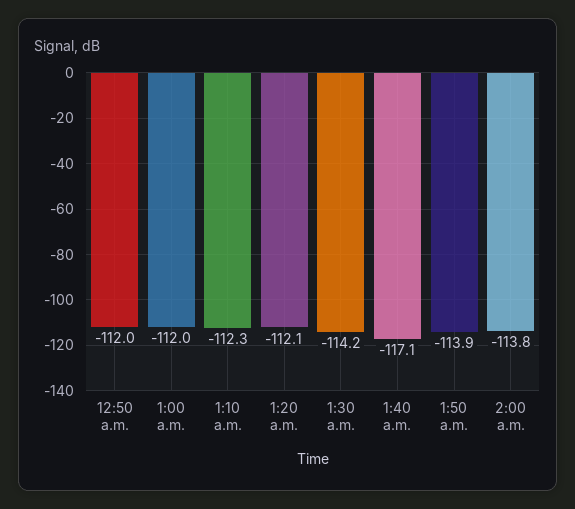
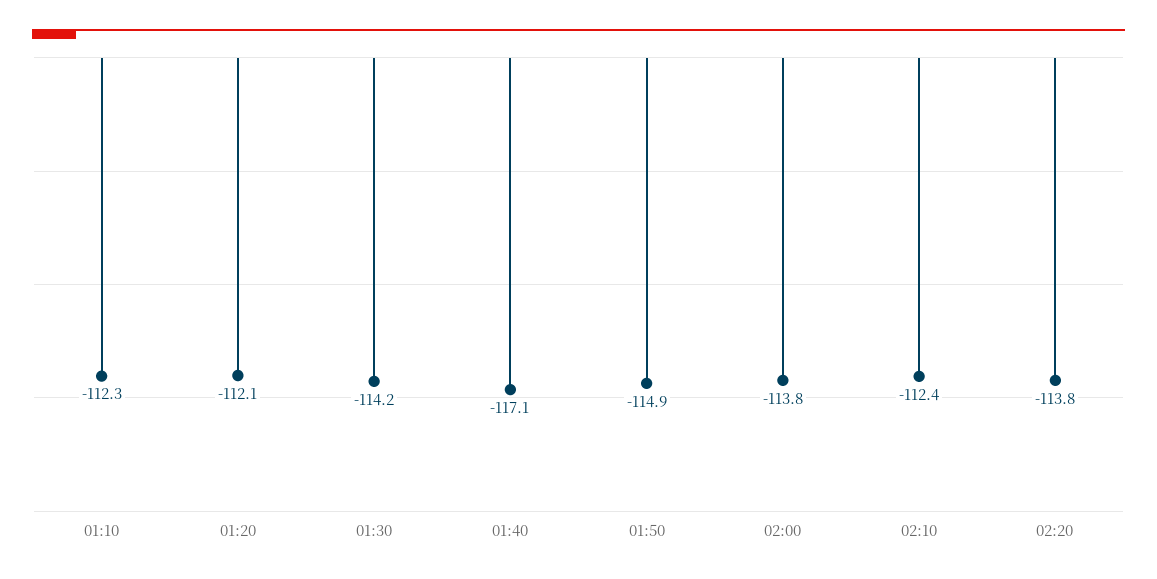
12:50 a.m.: -112 -> none
1:00 a.m.: -112 -> none
1:50 a.m.: -113.9 -> -114.9
02:10: none -> -112.4
02:20: none -> -113.8

